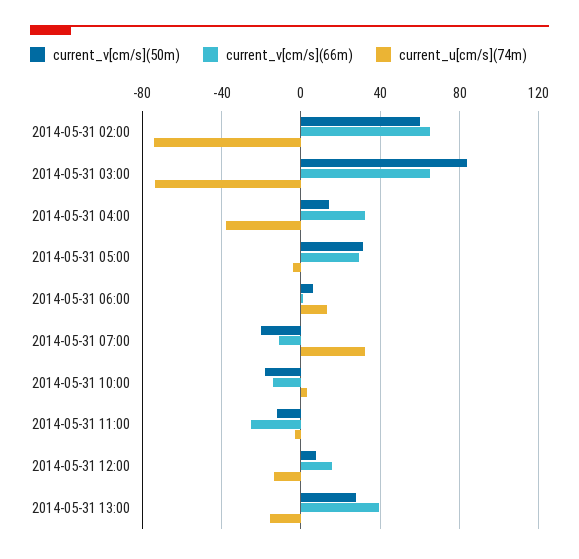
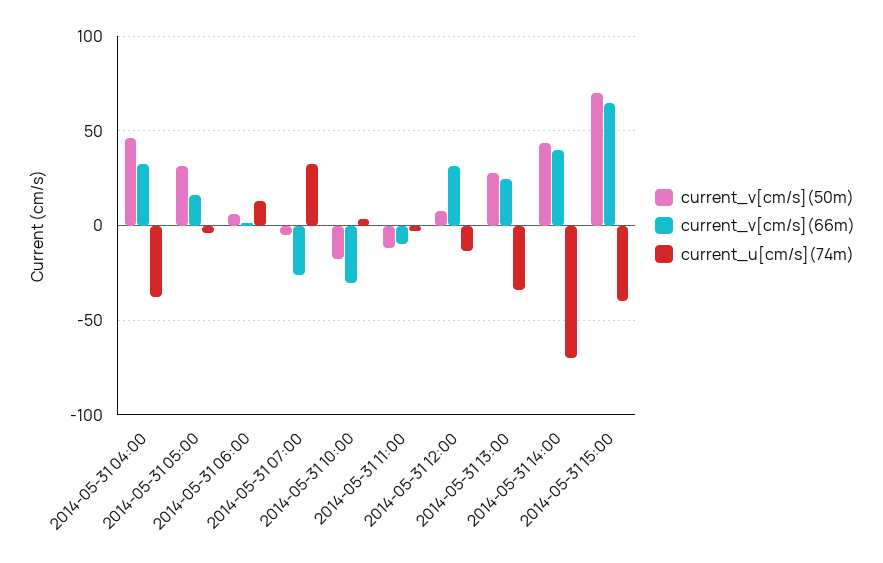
current_v[cm/s](50m), 2014-05-31 02:00: 60 -> none
current_v[cm/s](66m), 2014-05-31 02:00: 65 -> none
current_u[cm/s](74m), 2014-05-31 02:00: -75 -> none
current_v[cm/s](50m), 2014-05-31 03:00: 85 -> none
current_v[cm/s](66m), 2014-05-31 03:00: 65 -> none
current_u[cm/s](74m), 2014-05-31 03:00: -75 -> none
current_v[cm/s](50m), 2014-05-31 04:00: 15 -> 45
current_v[cm/s](66m), 2014-05-31 05:00: 30 -> 15
current_v[cm/s](50m), 2014-05-31 07:00: -20 -> -5
current_v[cm/s](66m), 2014-05-31 07:00: -10 -> -25
current_v[cm/s](66m), 2014-05-31 10:00: -15 -> -30
current_v[cm/s](66m), 2014-05-31 11:00: -25 -> -10
current_v[cm/s](66m), 2014-05-31 12:00: 15 -> 30
current_v[cm/s](66m), 2014-05-31 13:00: 40 -> 25
current_u[cm/s](74m), 2014-05-31 13:00: -15 -> -35
current_v[cm/s](50m), 2014-05-31 14:00: none -> 45
current_v[cm/s](66m), 2014-05-31 14:00: none -> 40
current_u[cm/s](74m), 2014-05-31 14:00: none -> -70
current_v[cm/s](50m), 2014-05-31 15:00: none -> 70
current_v[cm/s](66m), 2014-05-31 15:00: none -> 65
current_u[cm/s](74m), 2014-05-31 15:00: none -> -40

